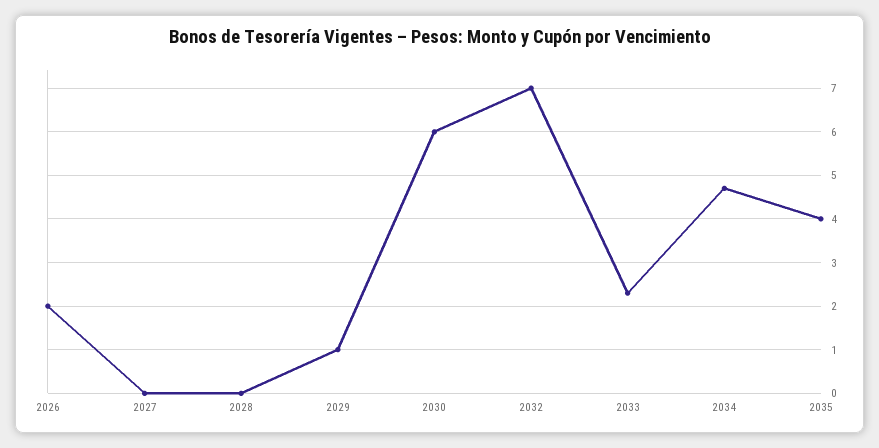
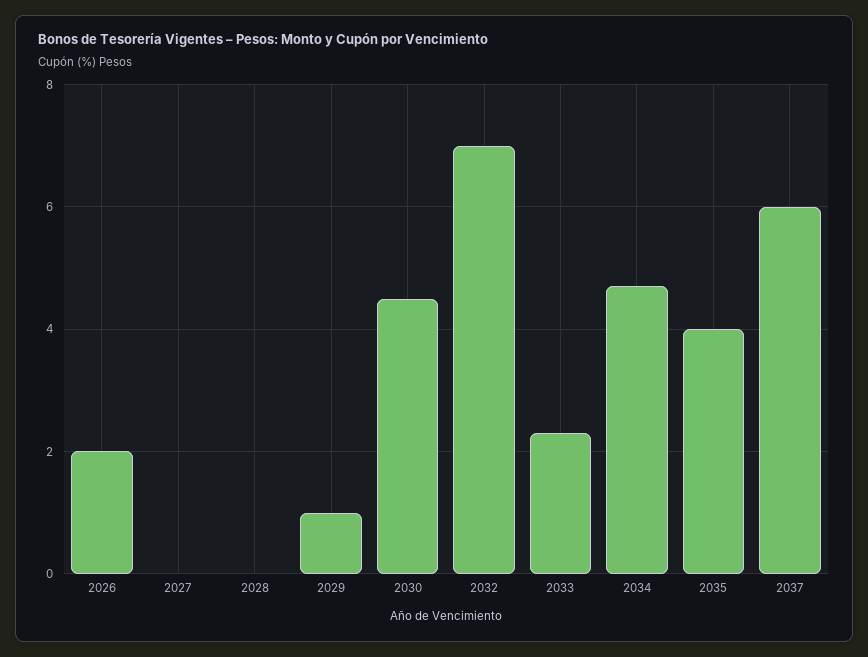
2030: 6 -> 4.5
2037: none -> 6

